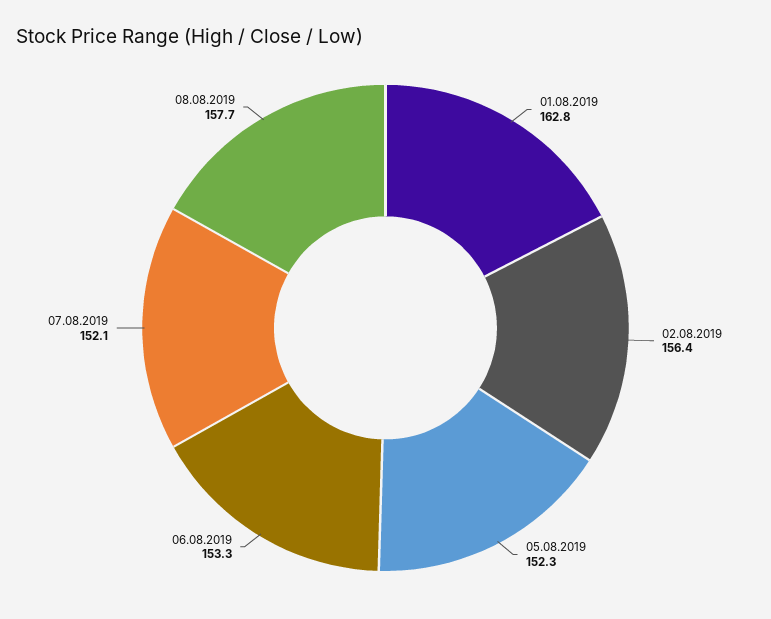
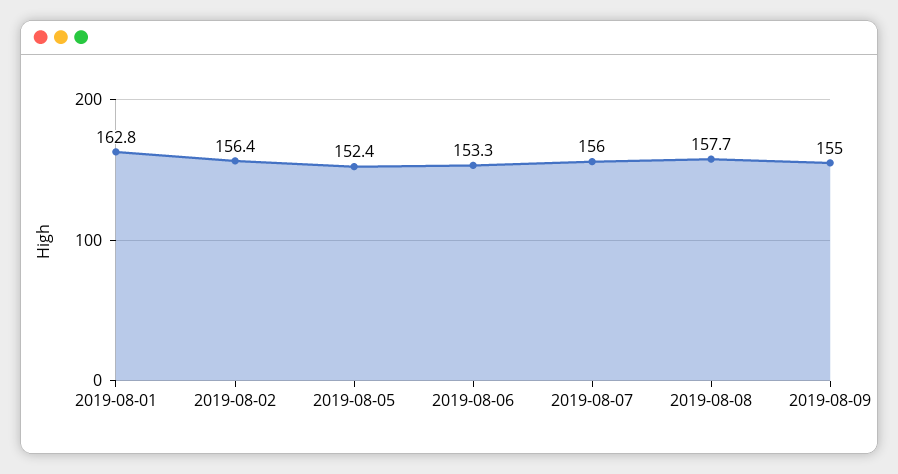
05.08.2019: 152.3 -> 152.4
07.08.2019: 152.1 -> 156
2019-08-09: none -> 155

